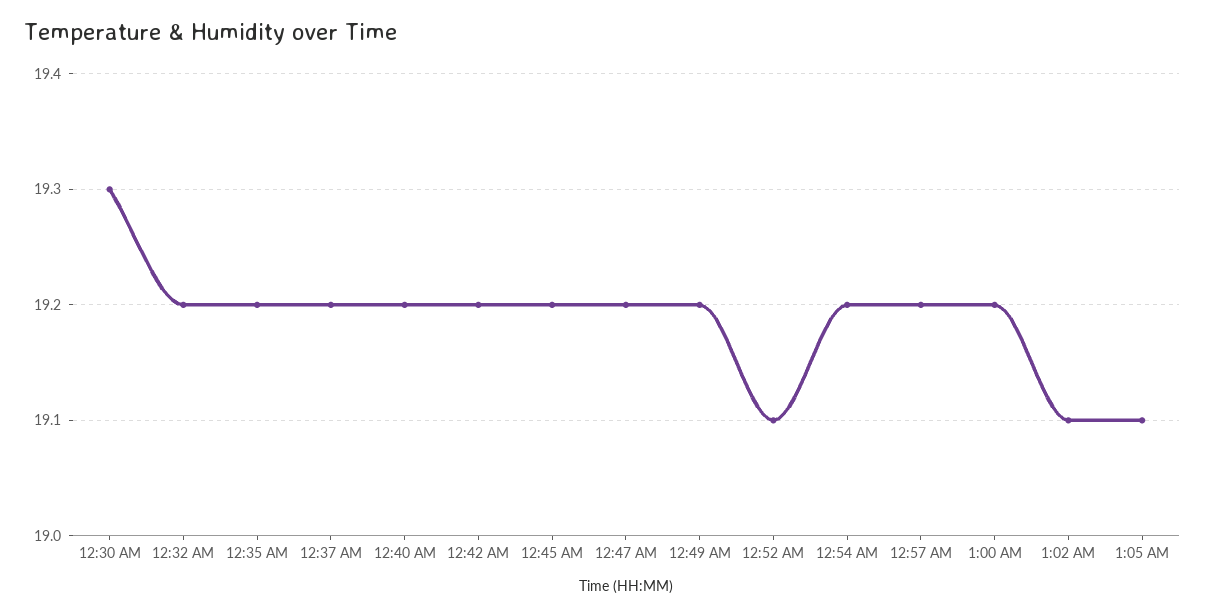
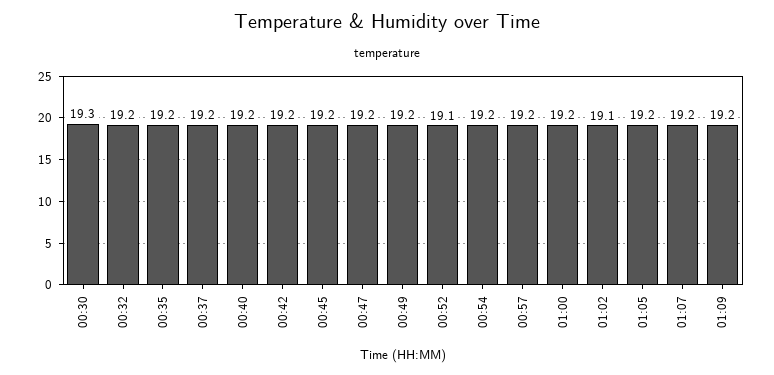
1:05 AM: 19.1 -> 19.2
01:07: none -> 19.2
01:09: none -> 19.2

